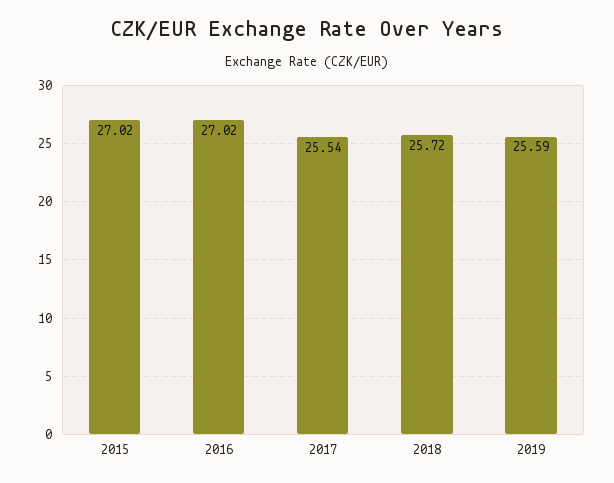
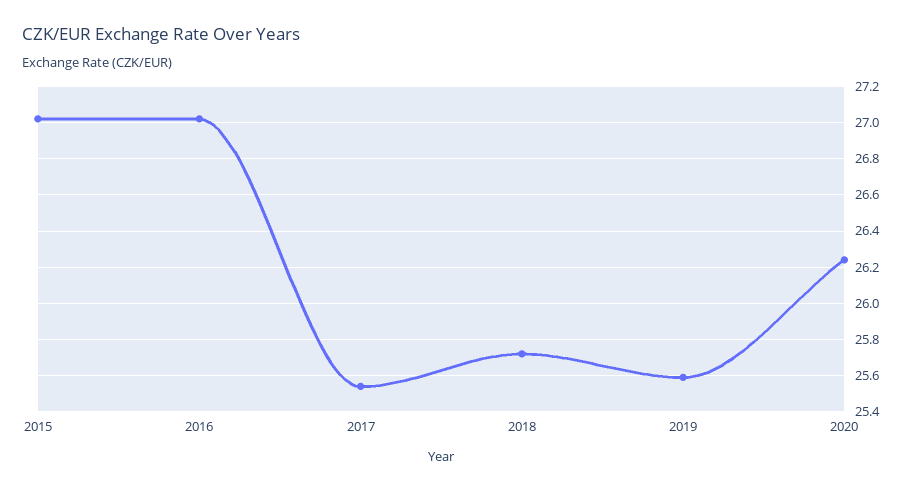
2020: none -> 26.25

